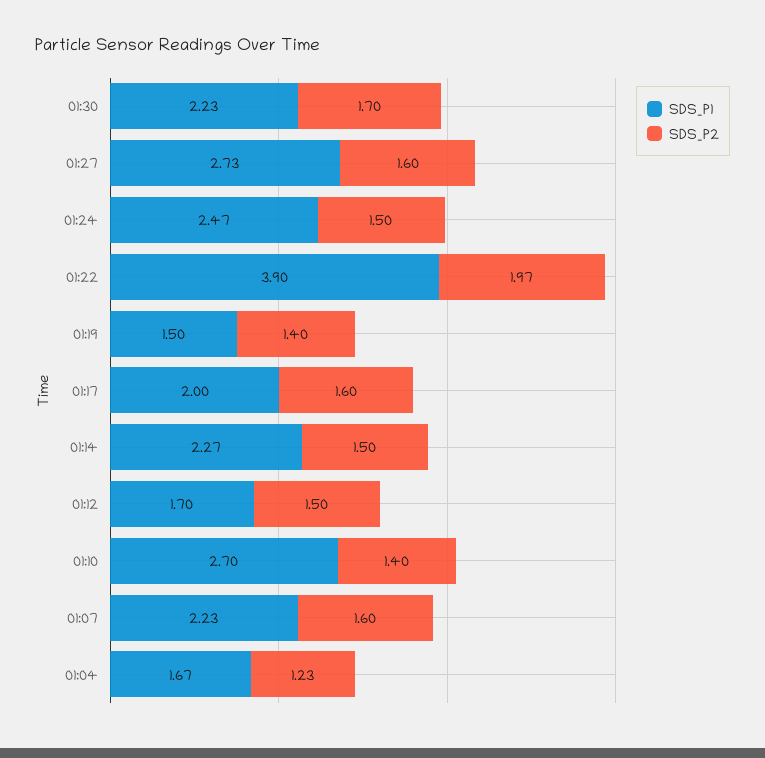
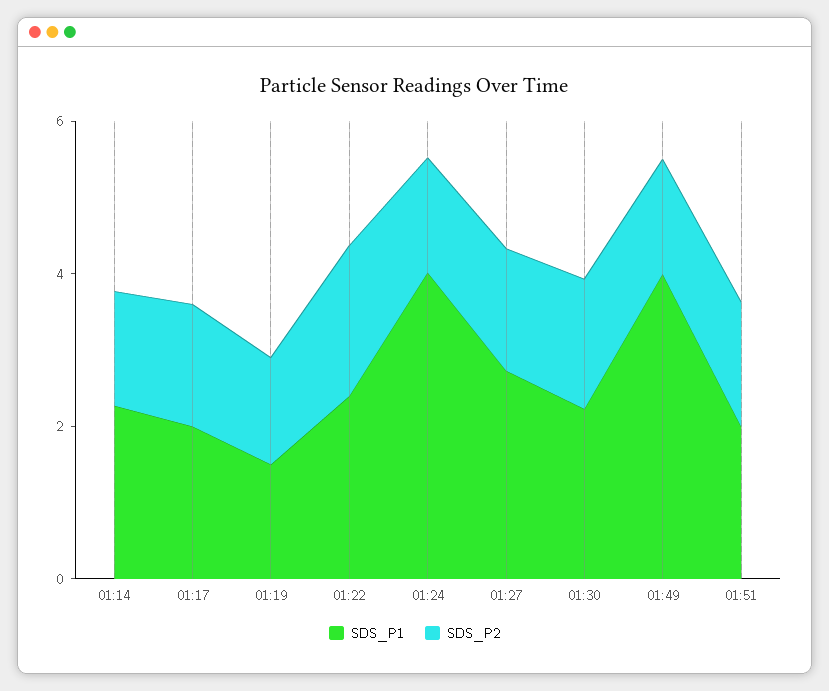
SDS_P1, 01:24: 2.47 -> 4
SDS_P1, 01:22: 3.9 -> 2.5
SDS_P1, 01:12: 1.7 -> none
SDS_P2, 01:12: 1.5 -> none
SDS_P1, 01:10: 2.7 -> none
SDS_P2, 01:10: 1.4 -> none
SDS_P1, 01:07: 2.23 -> none
SDS_P2, 01:07: 1.6 -> none
SDS_P1, 01:04: 1.67 -> none
SDS_P2, 01:04: 1.23 -> none
SDS_P1, 01:49: none -> 4
SDS_P2, 01:49: none -> 1.5
SDS_P1, 01:51: none -> 2
SDS_P2, 01:51: none -> 1.5

